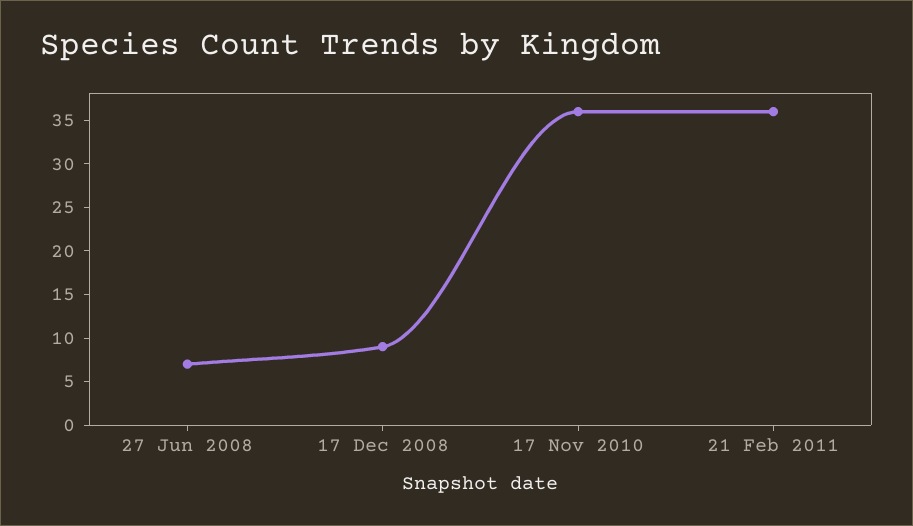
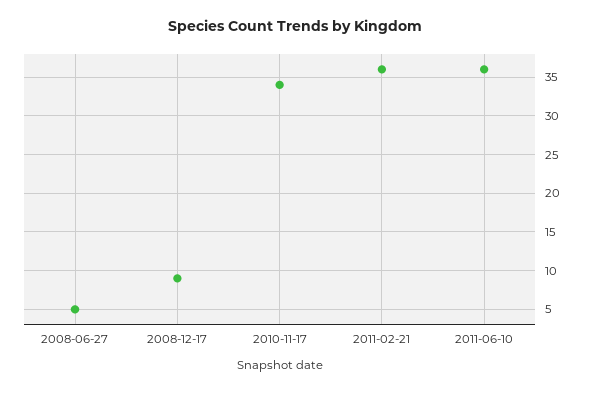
27 Jun 2008: 7 -> 5
17 Nov 2010: 36 -> 34
2011-06-10: none -> 36

